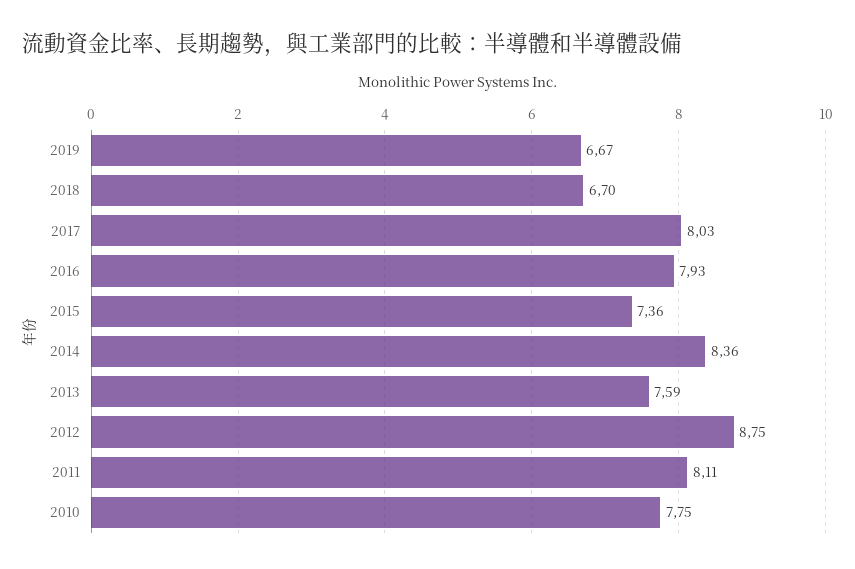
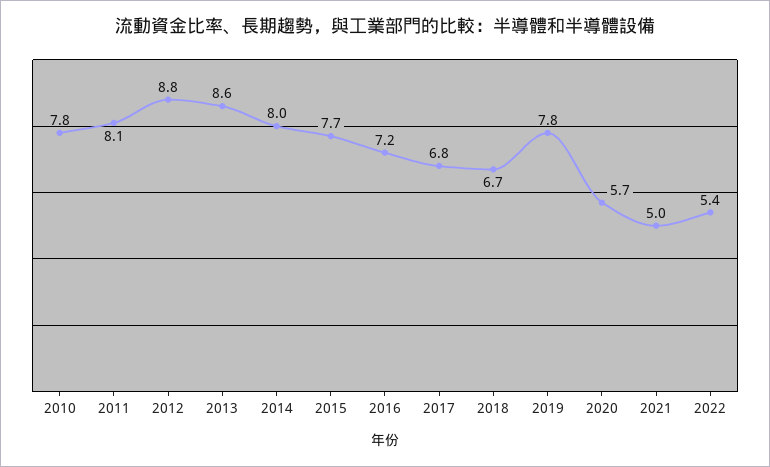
2019: 6.67 -> 7.8
2017: 8.03 -> 6.8
2016: 7.93 -> 7.2
2015: 7.36 -> 7.7
2014: 8.36 -> 8
2013: 7.59 -> 8.6
2020: none -> 5.7
2021: none -> 5
2022: none -> 5.4

